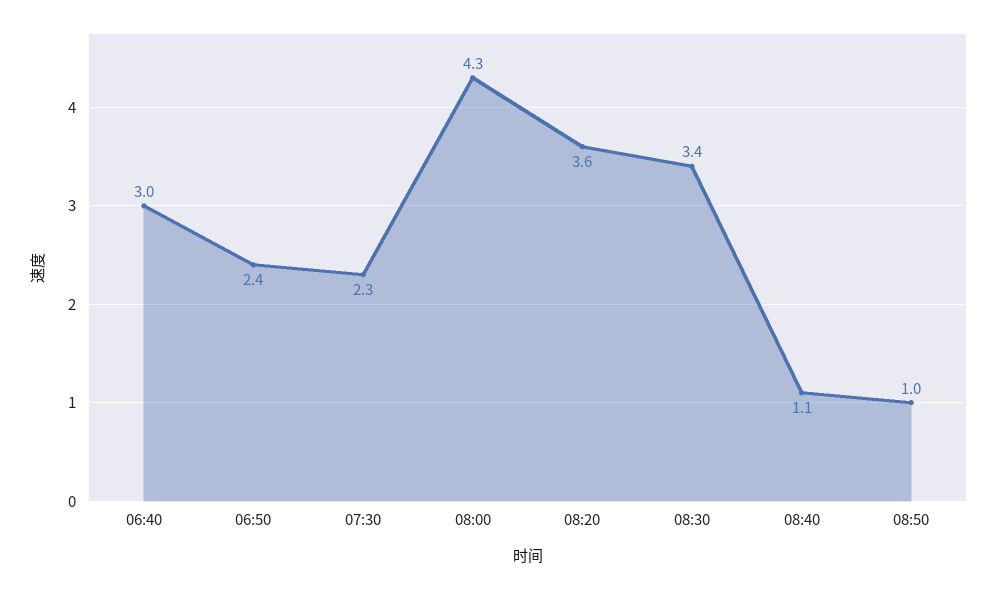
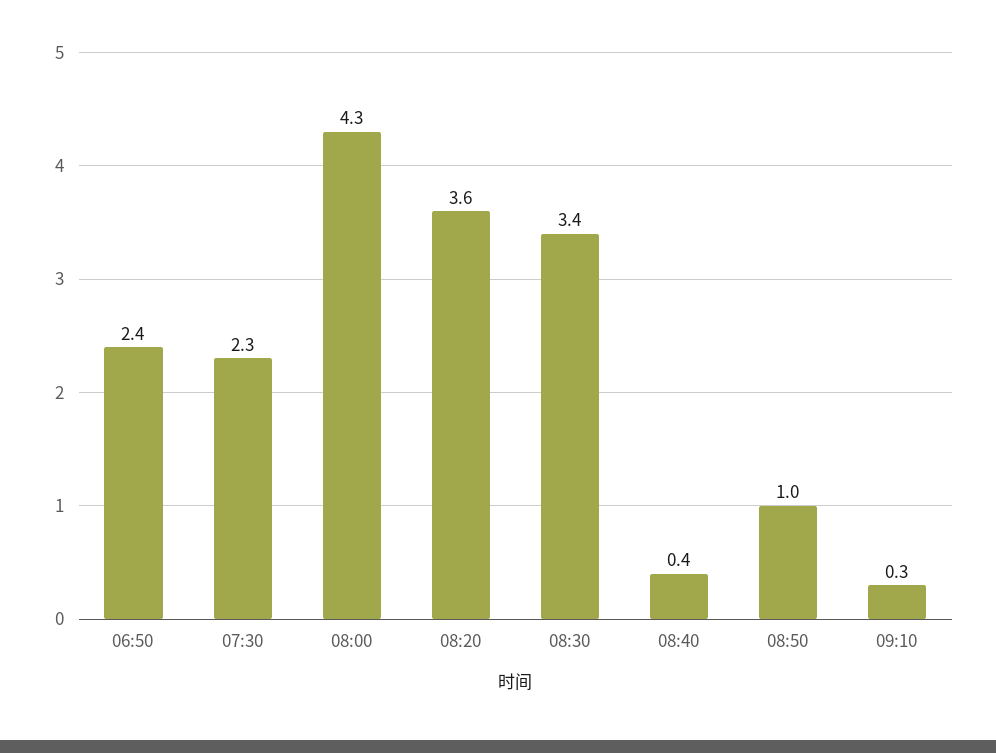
06:40: 3 -> none
08:40: 1.1 -> 0.4
09:10: none -> 0.3

